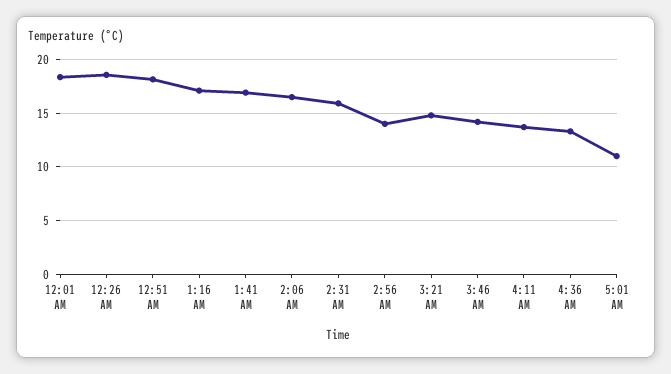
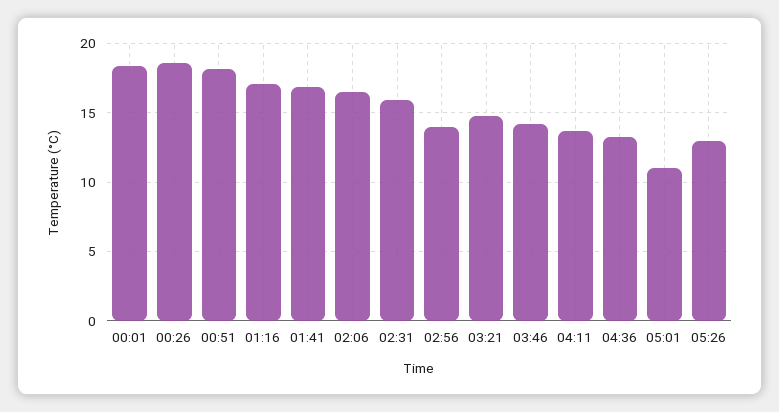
05:26: none -> 13

